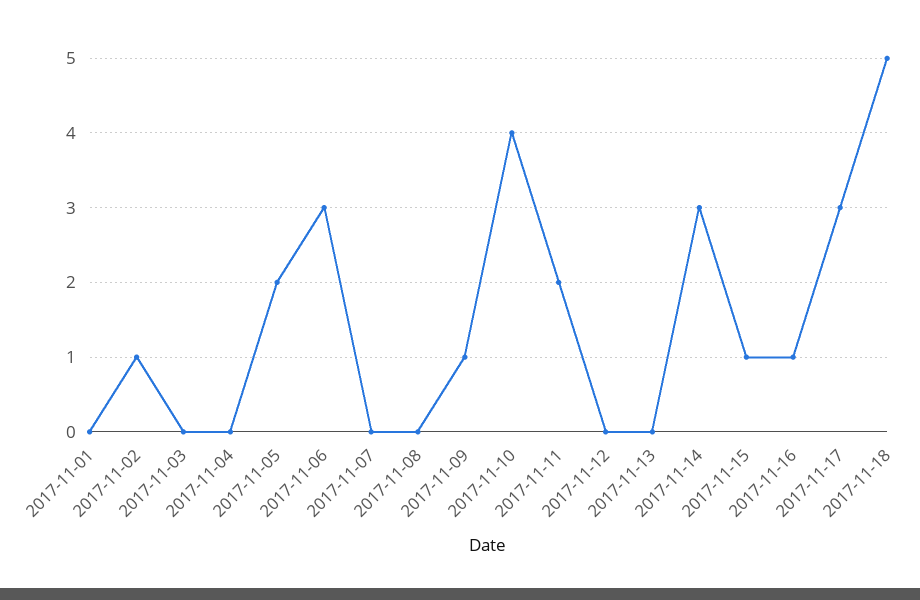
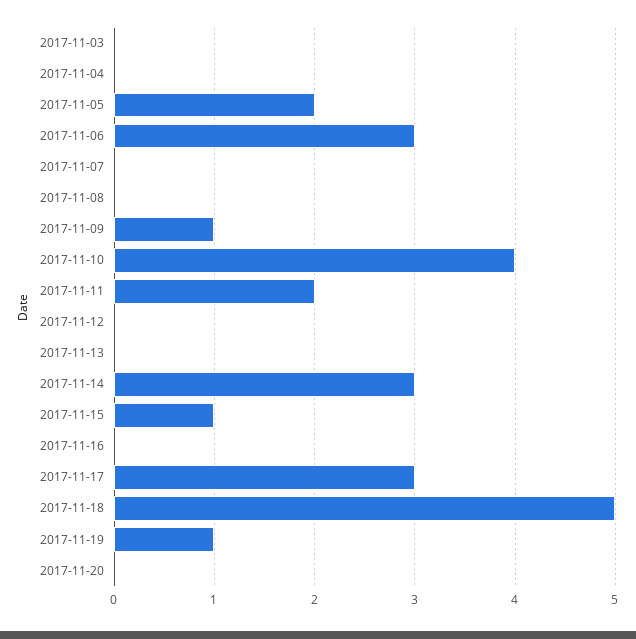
2017-11-01: 0 -> none
2017-11-02: 1 -> none
2017-11-16: 1 -> 0
2017-11-19: none -> 1
2017-11-20: none -> 0

